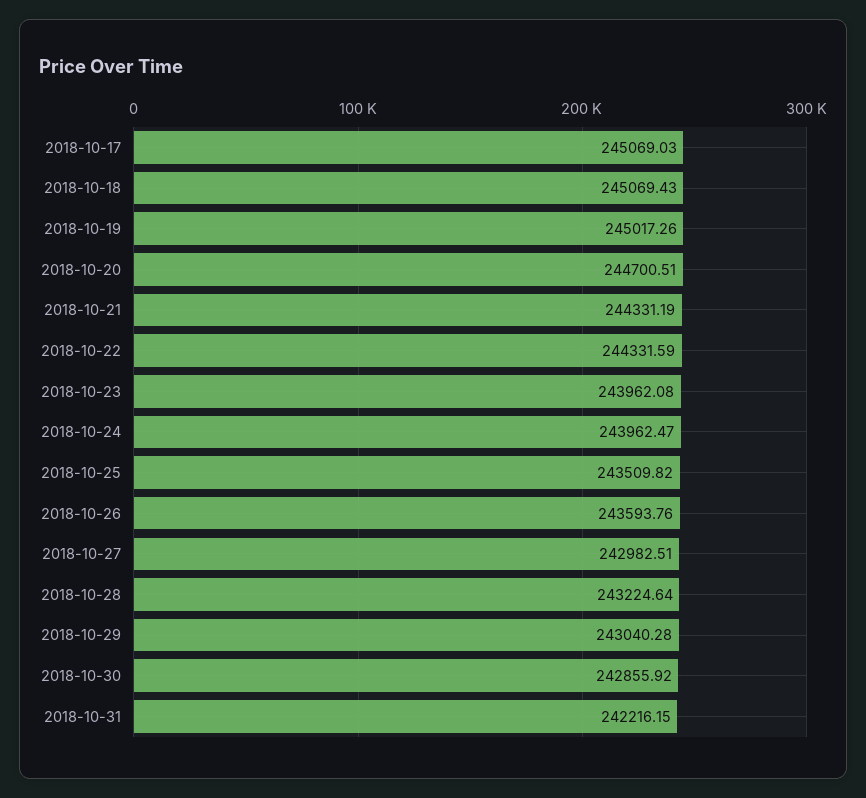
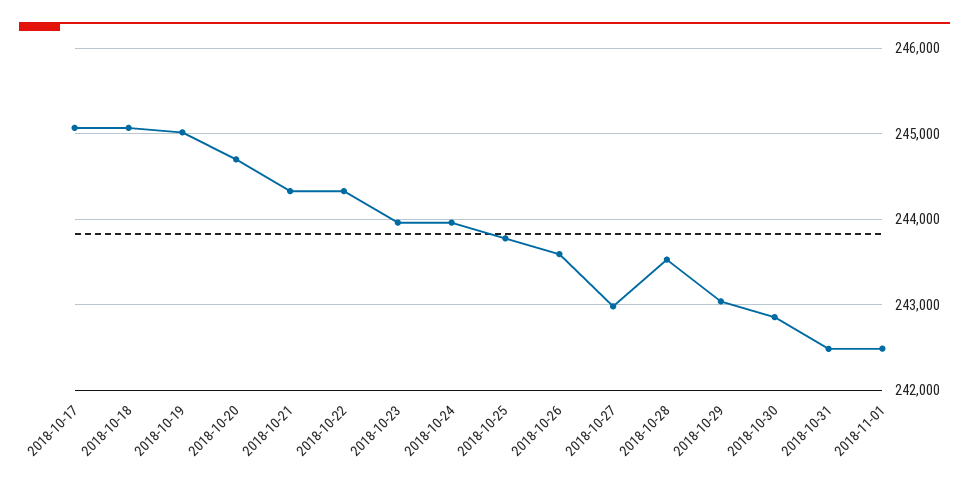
2018-10-25: 243509.82 -> 243800
2018-10-28: 243224.64 -> 243500
2018-10-31: 242216.15 -> 242500
2018-11-01: none -> 242500

